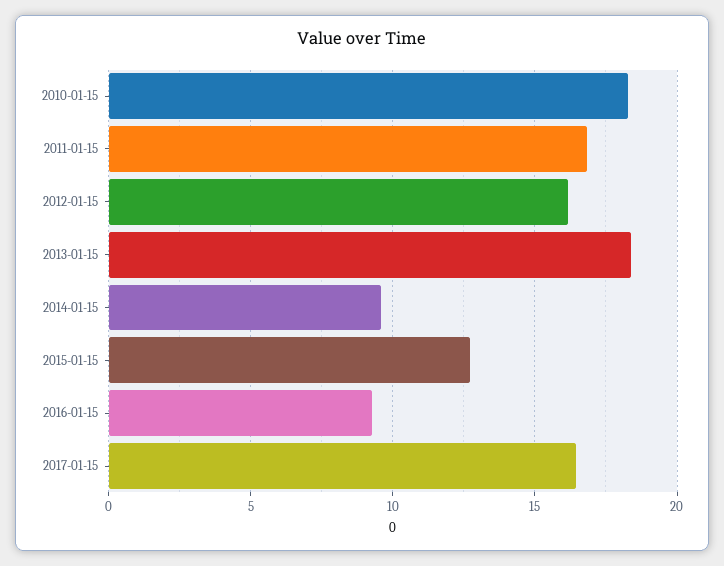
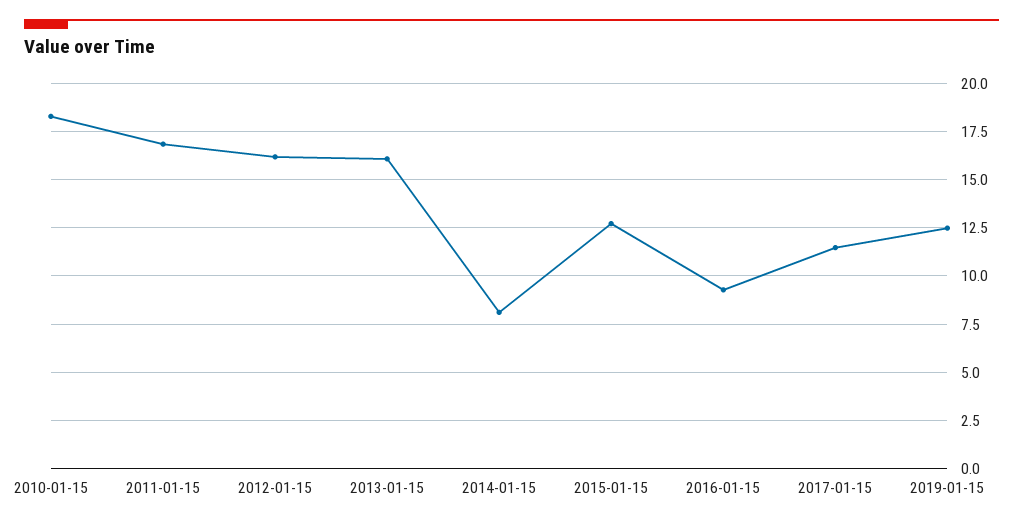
2013-01-15: 18.5 -> 16
2014-01-15: 9.5 -> 8
2017-01-15: 16.5 -> 11.5
2019-01-15: none -> 12.5

